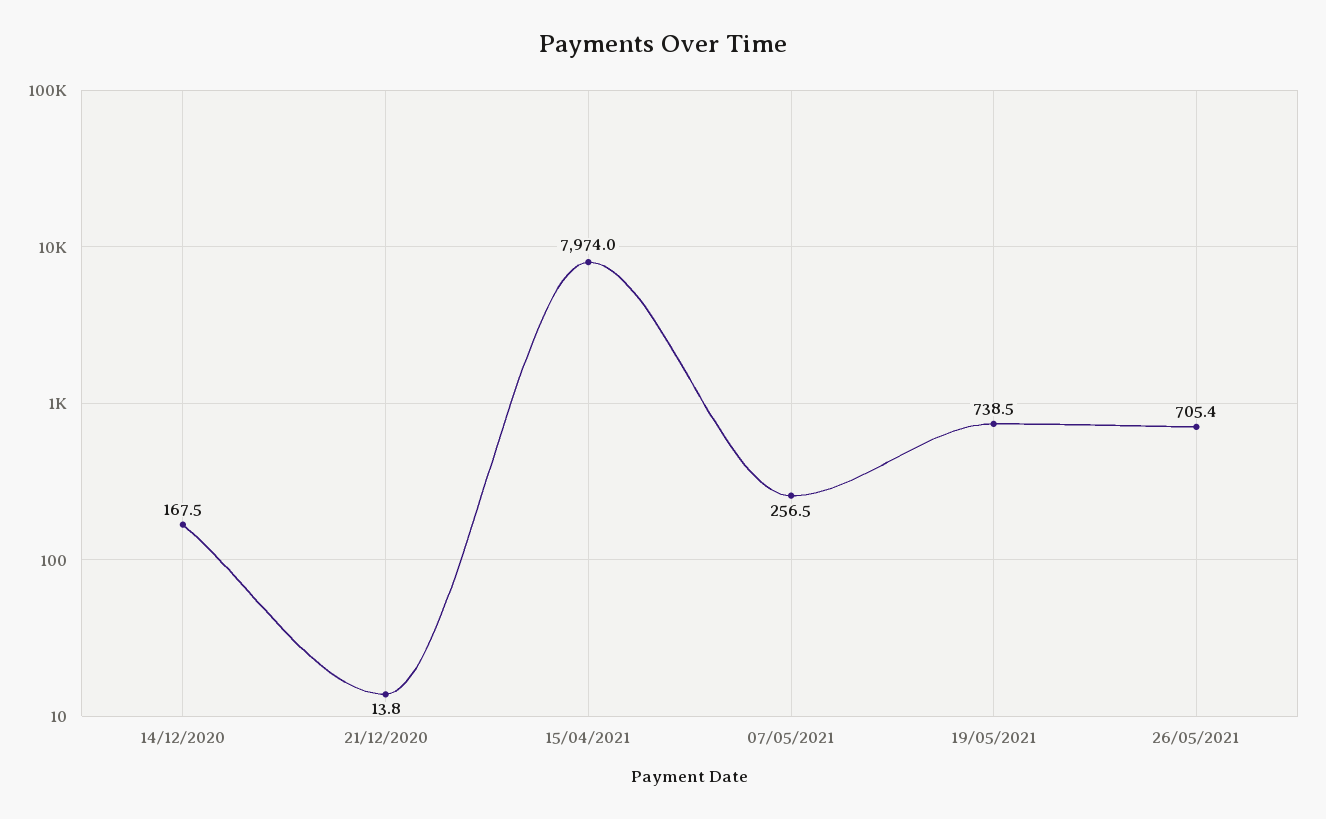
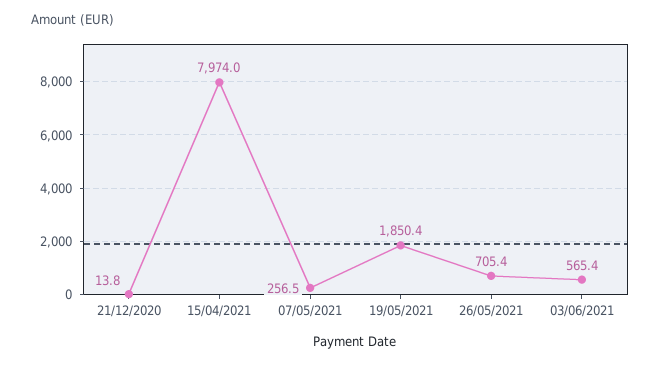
14/12/2020: 167.5 -> none
19/05/2021: 738.5 -> 1850.4
03/06/2021: none -> 565.4

